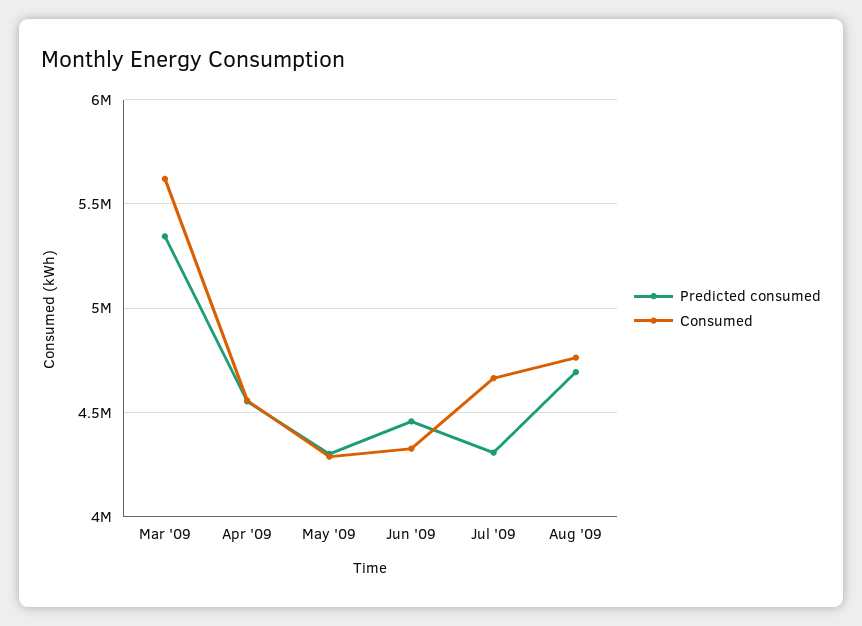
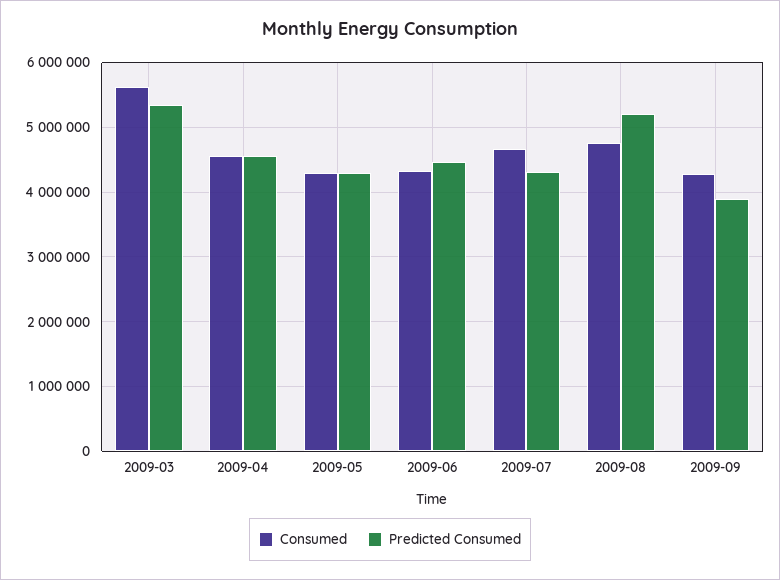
Predicted consumed, Aug '09: 4700000 -> 5200000
Consumed, 2009-09: none -> 4300000
Predicted consumed, 2009-09: none -> 3900000

